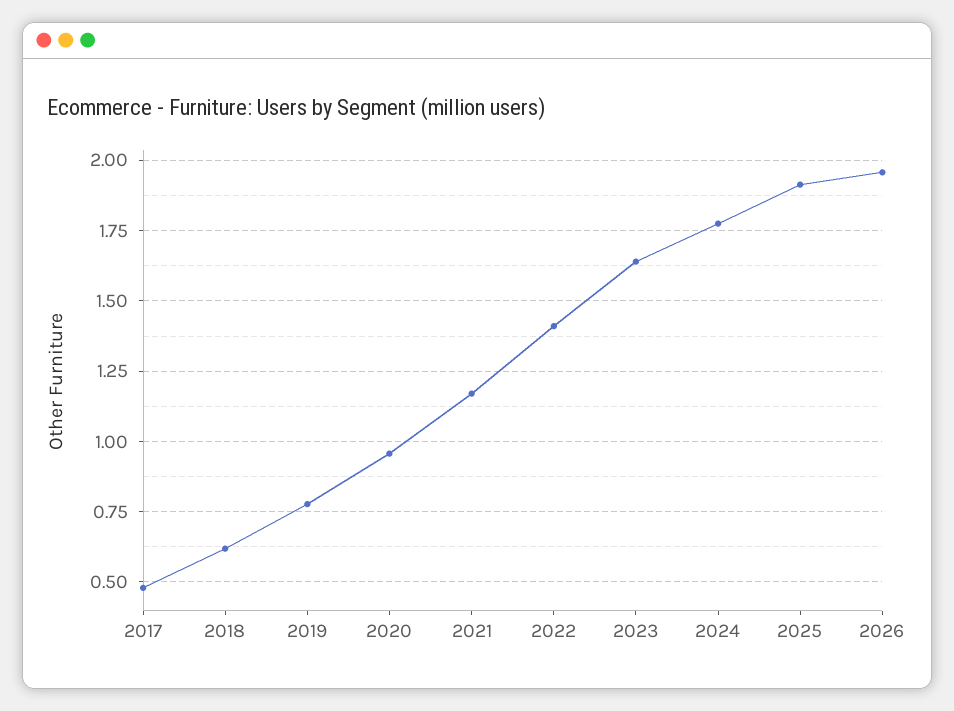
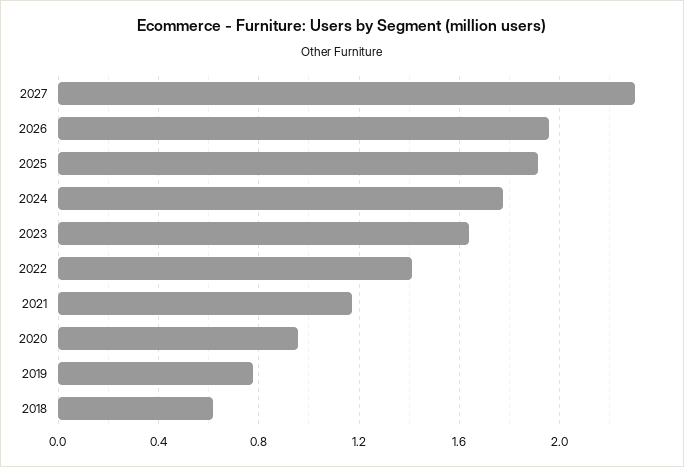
2017: 0.475 -> none
2027: none -> 2.3

